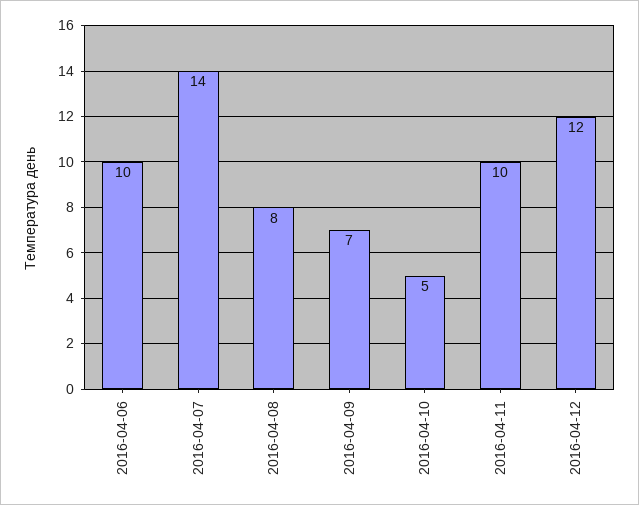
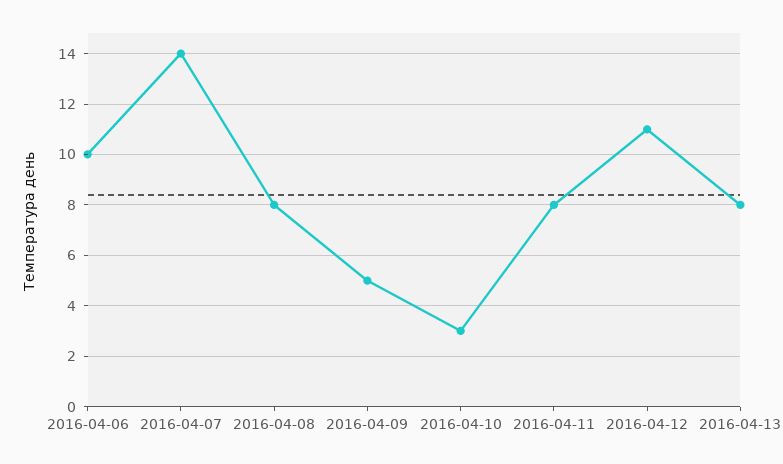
2016-04-09: 7 -> 5
2016-04-10: 5 -> 3
2016-04-11: 10 -> 8
2016-04-12: 12 -> 11
2016-04-13: none -> 8

